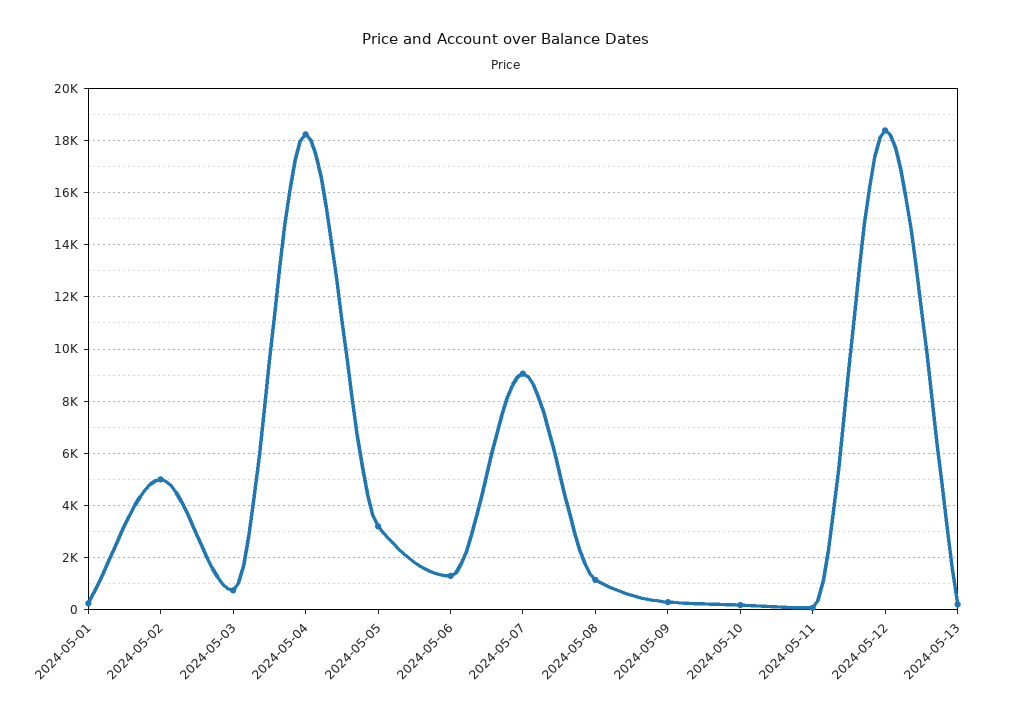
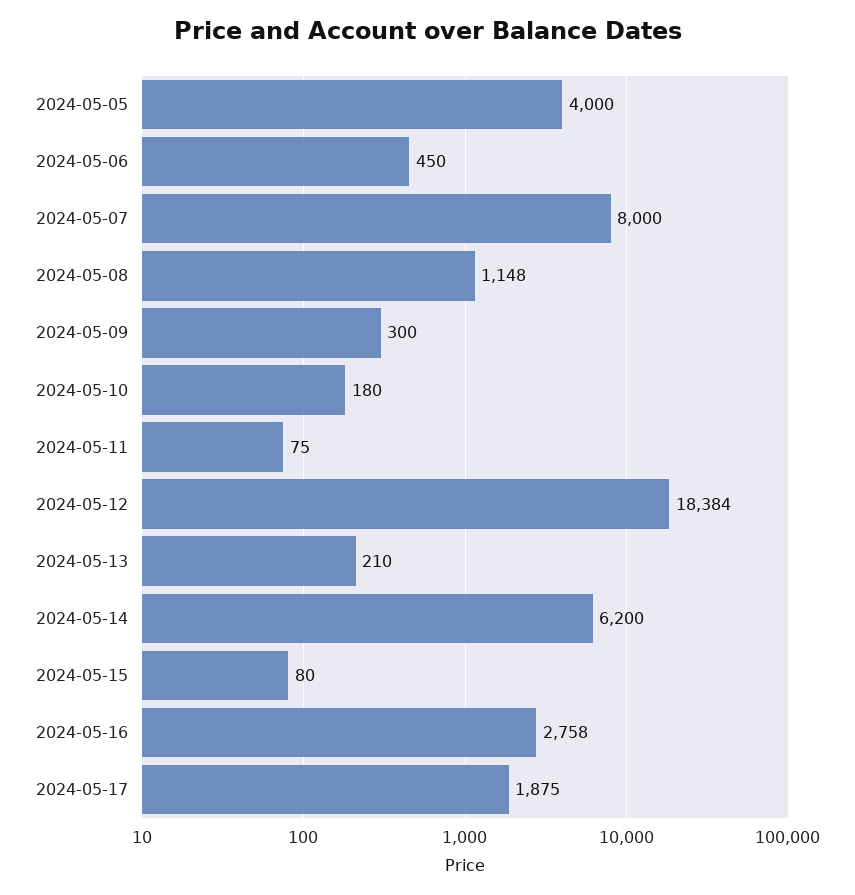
2024-05-01: 250 -> none
2024-05-02: 5000 -> none
2024-05-03: 750 -> none
2024-05-04: 18250 -> none
2024-05-05: 3250 -> 4000
2024-05-06: 1250 -> 450
2024-05-07: 9000 -> 8000
2024-05-14: none -> 6200
2024-05-15: none -> 80
2024-05-16: none -> 2758
2024-05-17: none -> 1875

